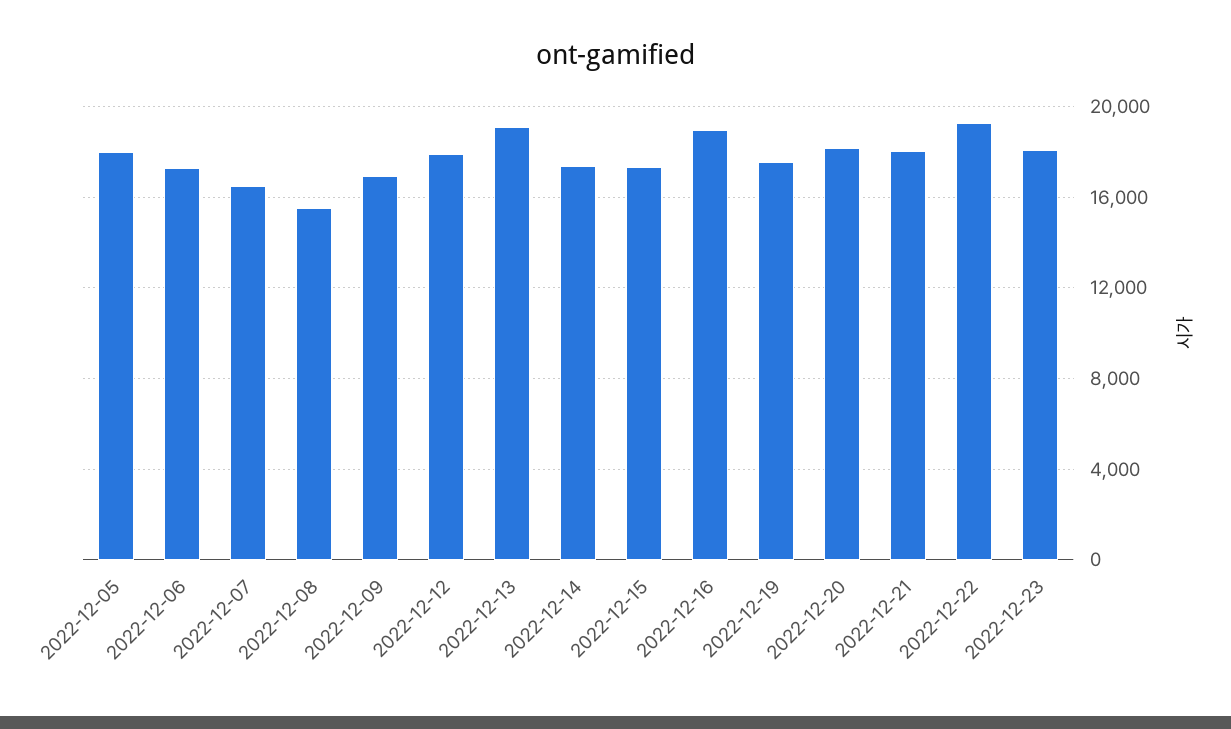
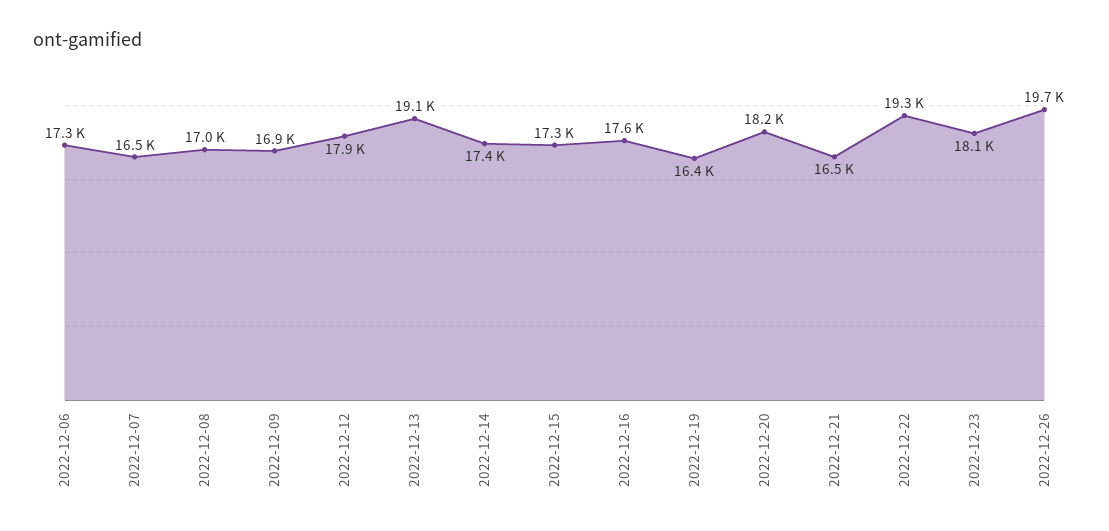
2022-12-05: 18000 -> none
2022-12-08: 15500 -> 17000
2022-12-16: 19000 -> 17600
2022-12-19: 17500 -> 16400
2022-12-21: 18000 -> 16500
2022-12-26: none -> 19700

